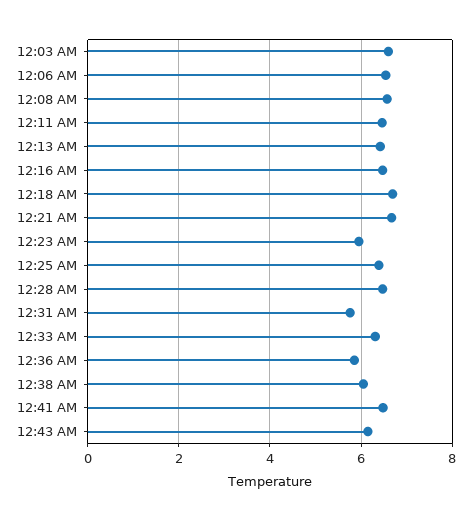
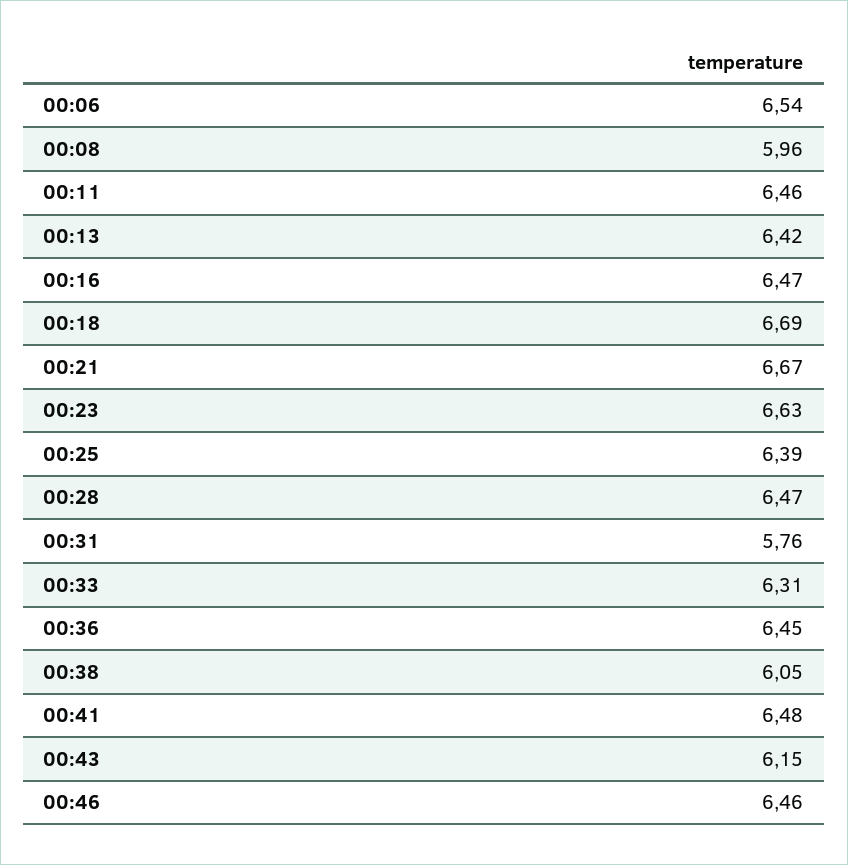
12:03 AM: 6.6 -> none
12:08 AM: 6.6 -> 5.96
12:23 AM: 6 -> 6.63
12:36 AM: 5.8 -> 6.45
00:46: none -> 6.46

